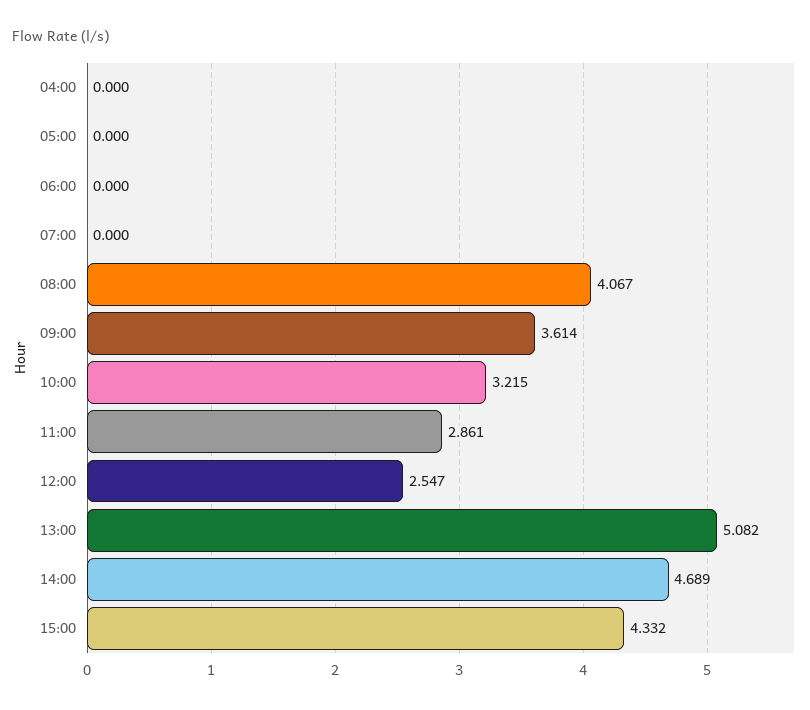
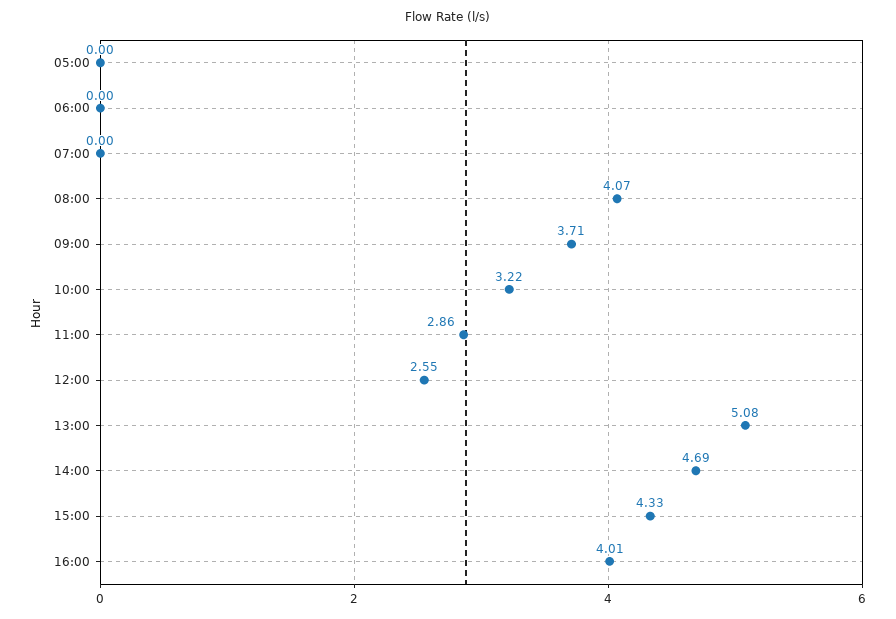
04:00: 0 -> none
09:00: 3.614 -> 3.71
16:00: none -> 4.01

